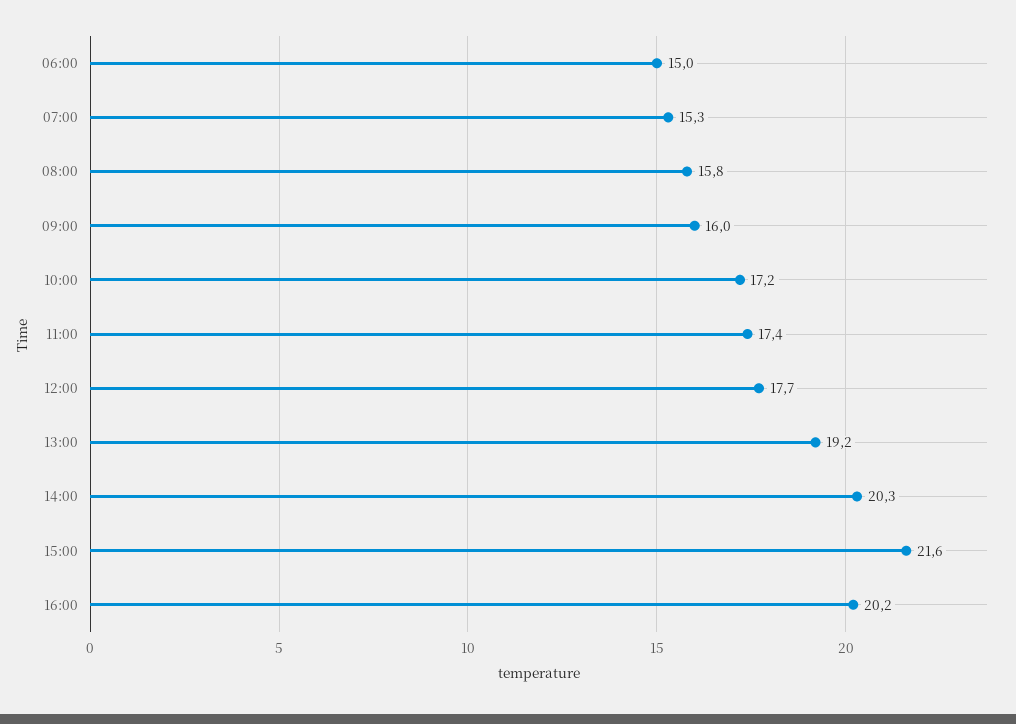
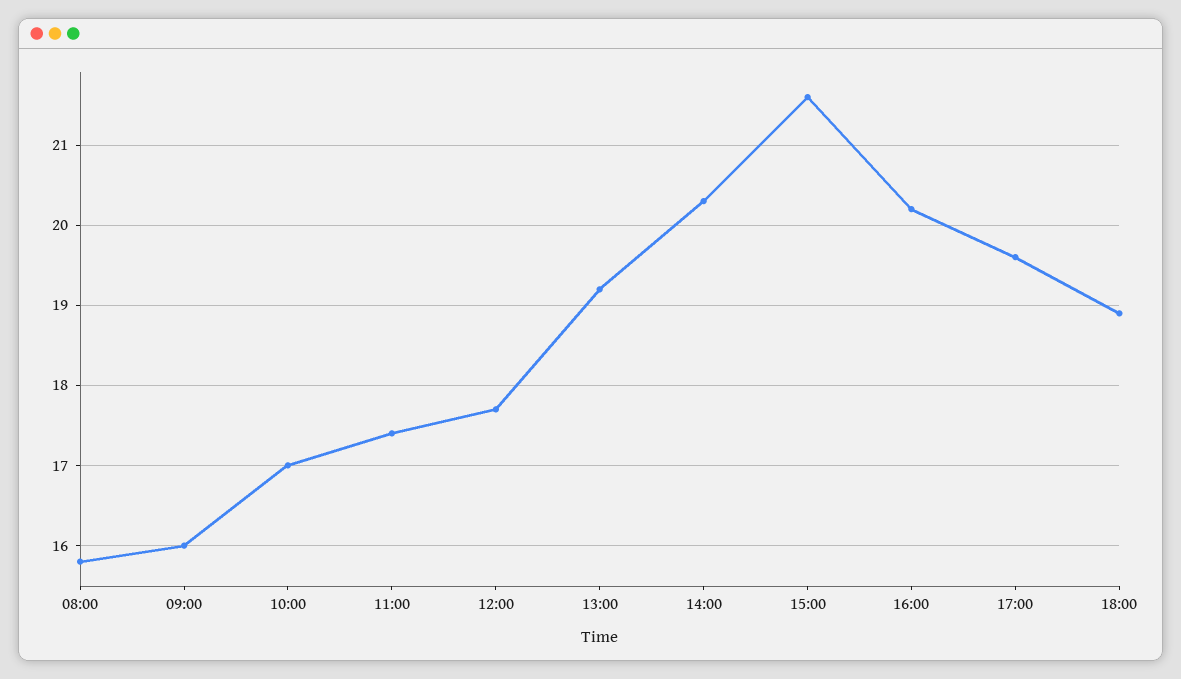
06:00: 15 -> none
07:00: 15.3 -> none
10:00: 17.2 -> 17
17:00: none -> 19.6
18:00: none -> 18.9

